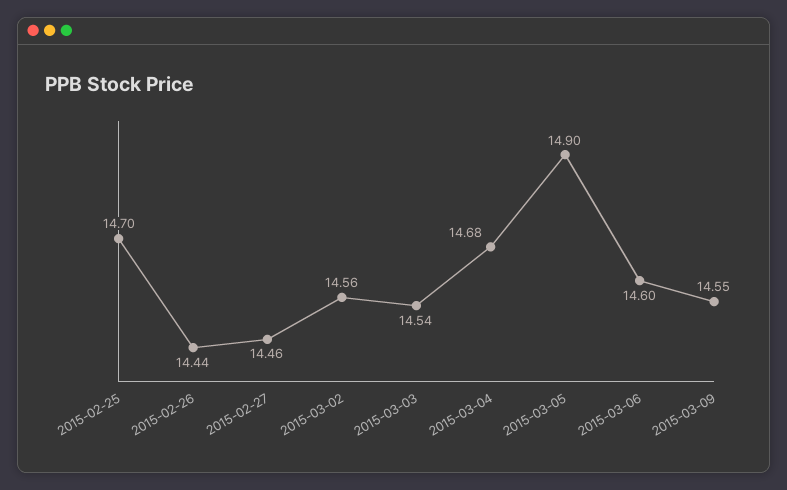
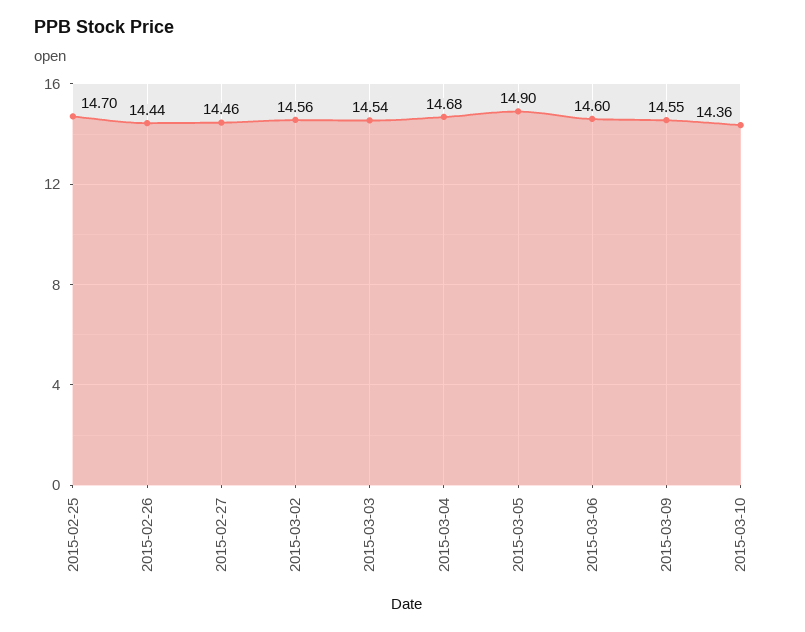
2015-03-10: none -> 14.36

